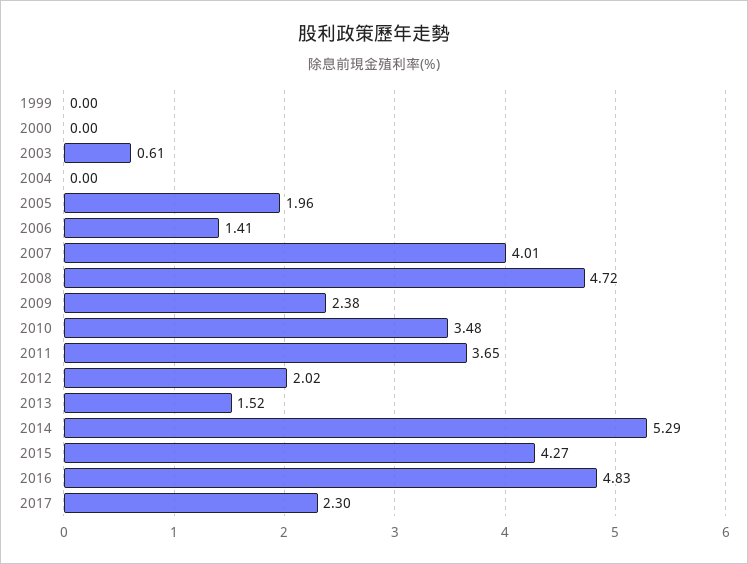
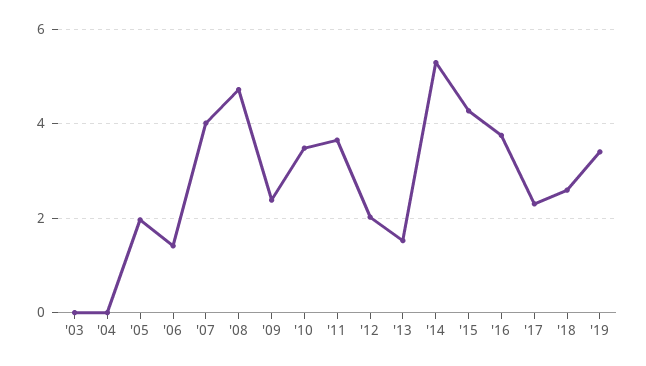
1999: 0 -> none
2000: 0 -> none
2003: 0.61 -> 0
2016: 4.83 -> 3.8
'18: none -> 2.6
'19: none -> 3.4

